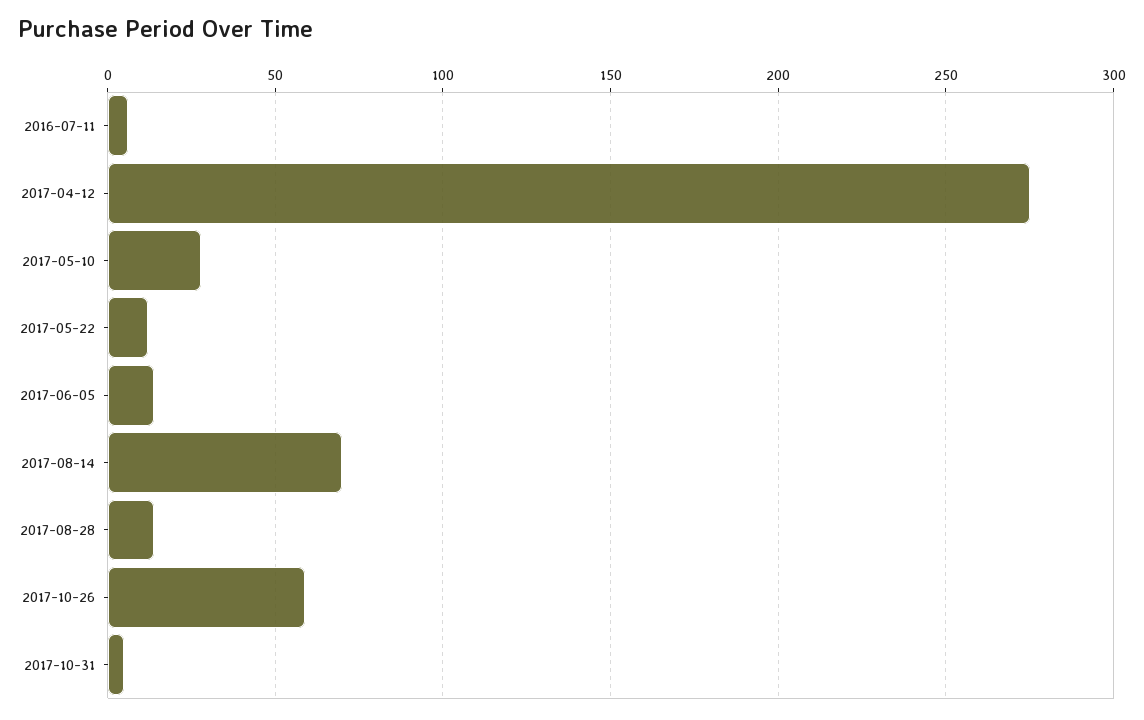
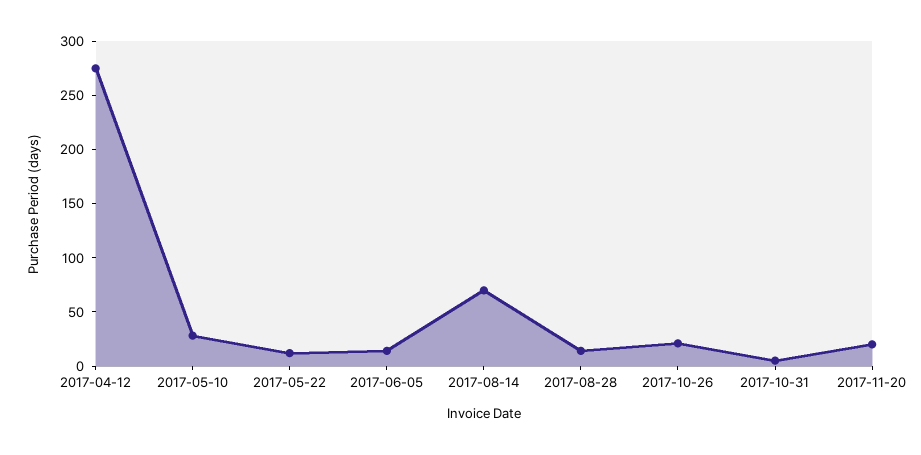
2016-07-11: 5 -> none
2017-10-26: 60 -> 20
2017-11-20: none -> 20

